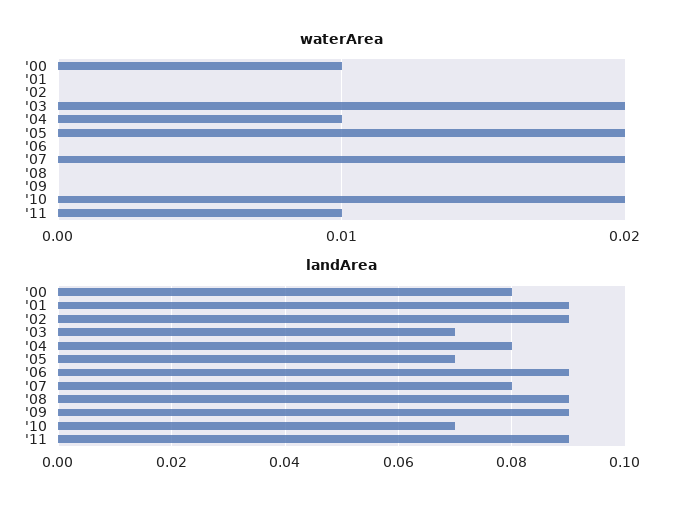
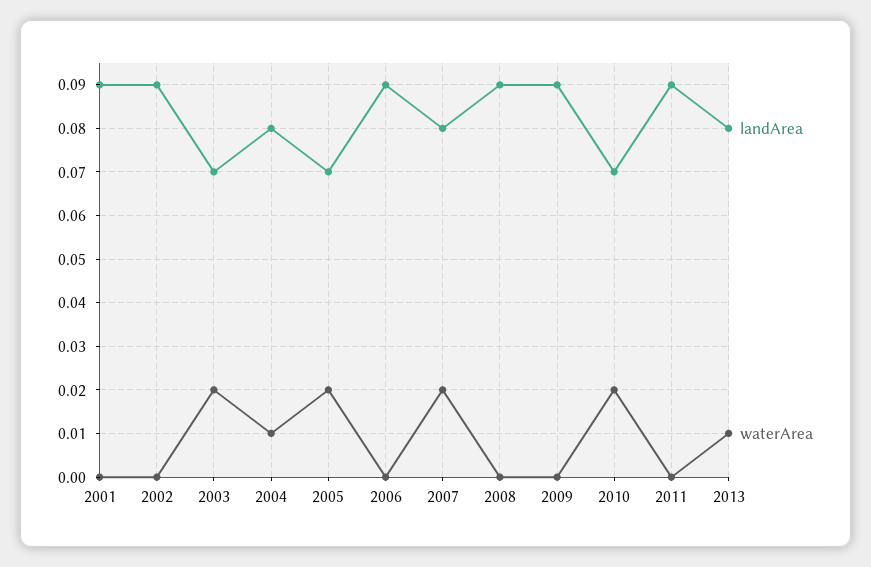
waterArea, '00: 0.01 -> none
waterArea, '11: 0.01 -> 0
landArea, '00: 0.08 -> none
landArea, 2013: none -> 0.08
waterArea, 2013: none -> 0.01

